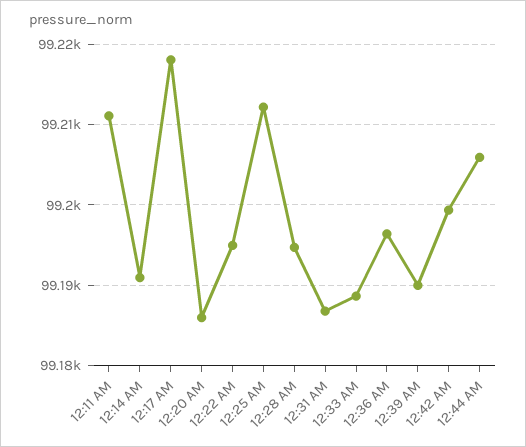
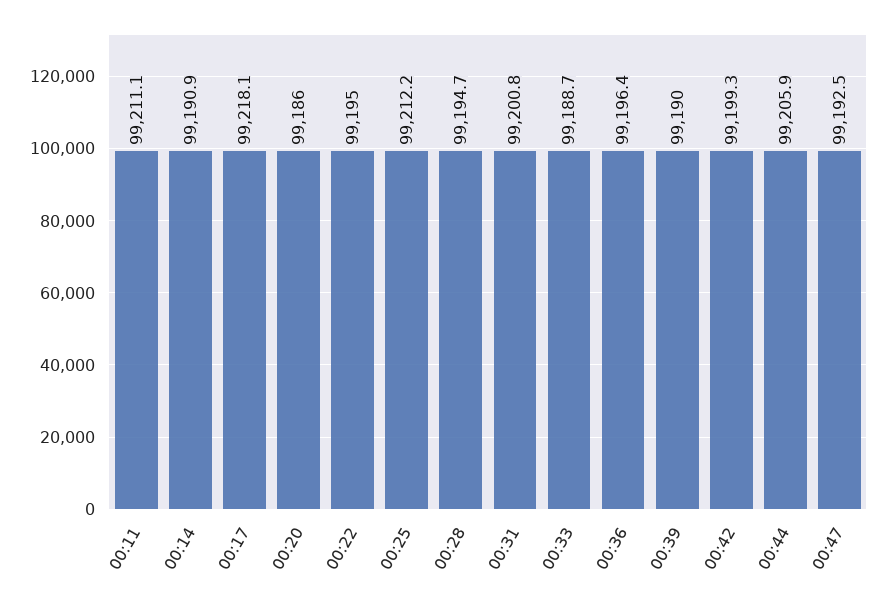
12:31 AM: 99187 -> 99200.8
00:47: none -> 99192.5

